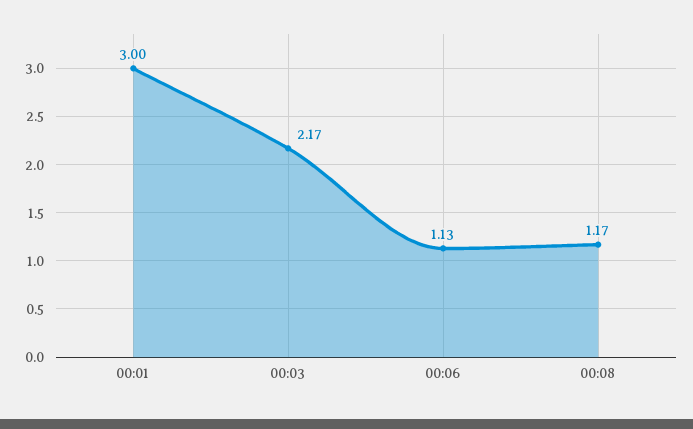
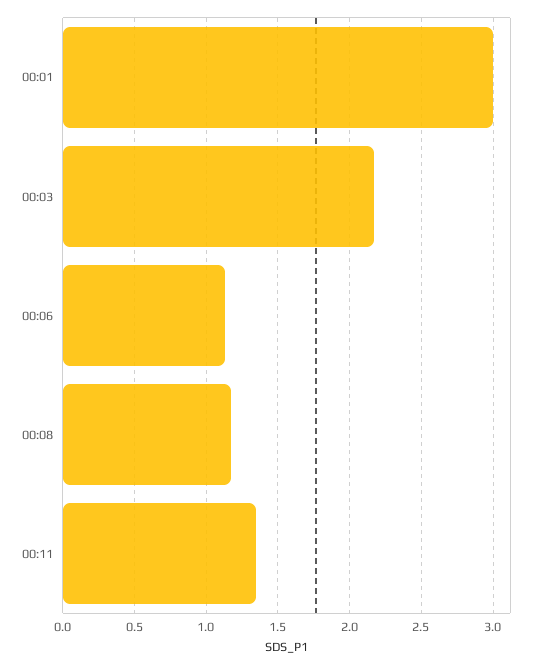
00:11: none -> 1.35

